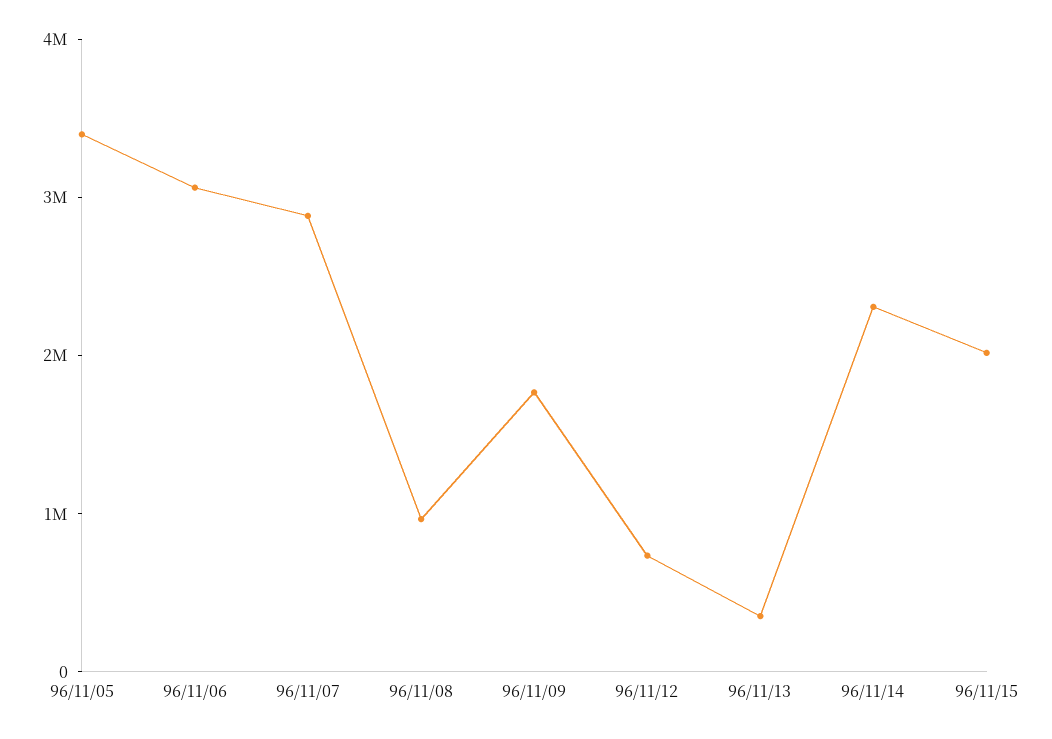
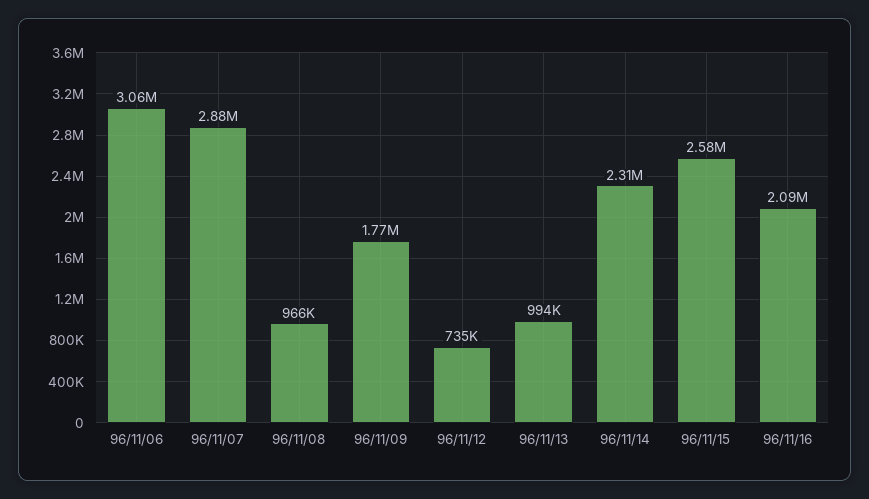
96/11/05: 3400000 -> none
96/11/13: 400000 -> 994000
96/11/15: 2000000 -> 2580000
96/11/16: none -> 2090000

